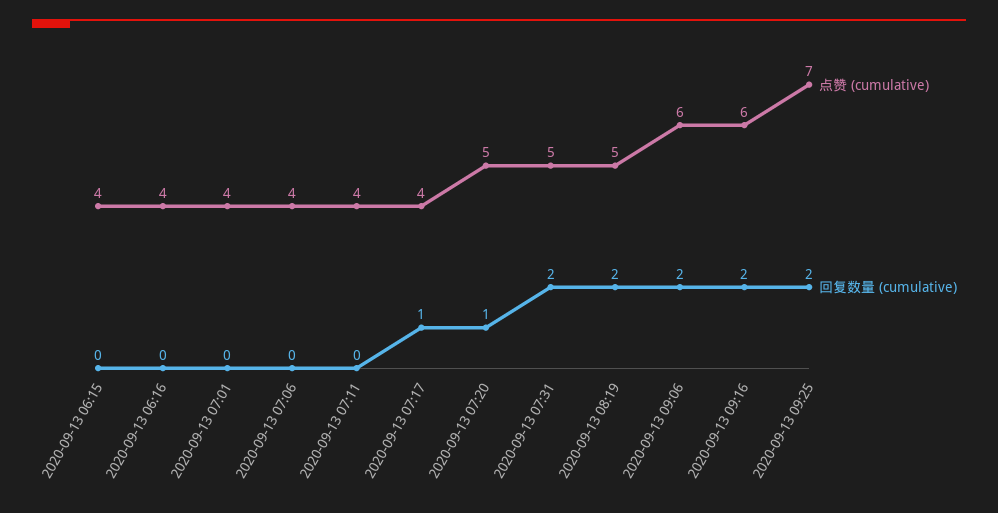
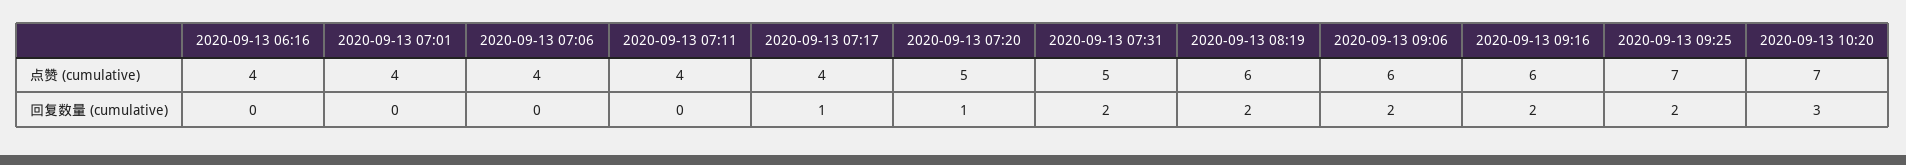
点赞 (cumulative), 2020-09-13 06:15: 4 -> none
回复数量 (cumulative), 2020-09-13 06:15: 0 -> none
点赞 (cumulative), 2020-09-13 08:19: 5 -> 6
点赞 (cumulative), 2020-09-13 10:20: none -> 7
回复数量 (cumulative), 2020-09-13 10:20: none -> 3

